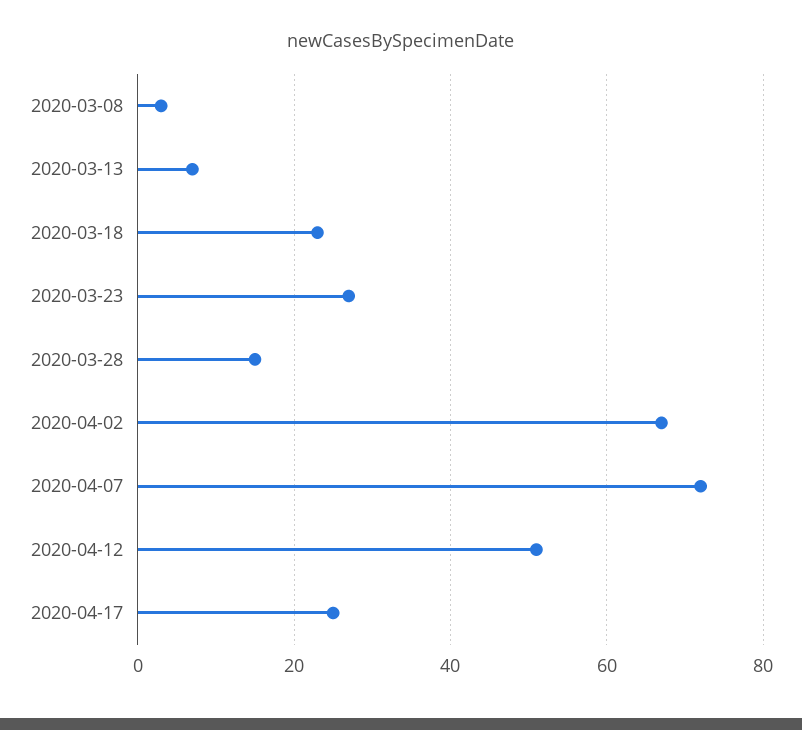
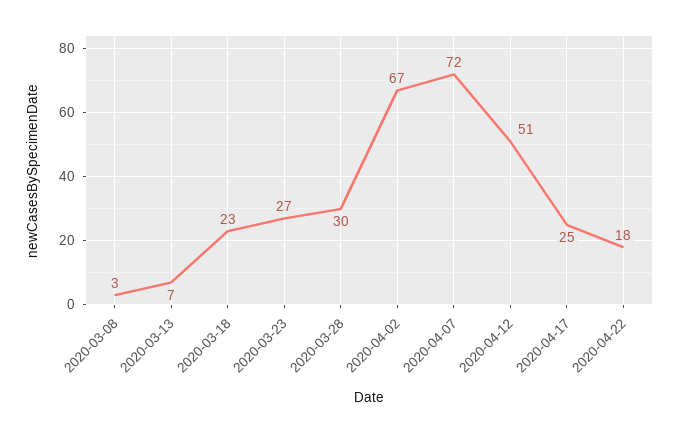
2020-03-28: 15 -> 30
2020-04-22: none -> 18

